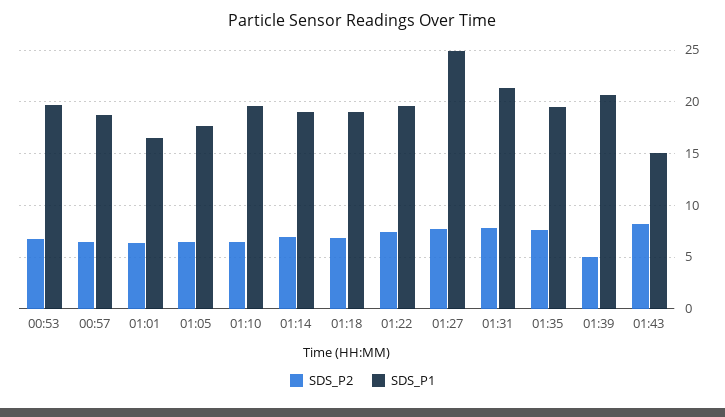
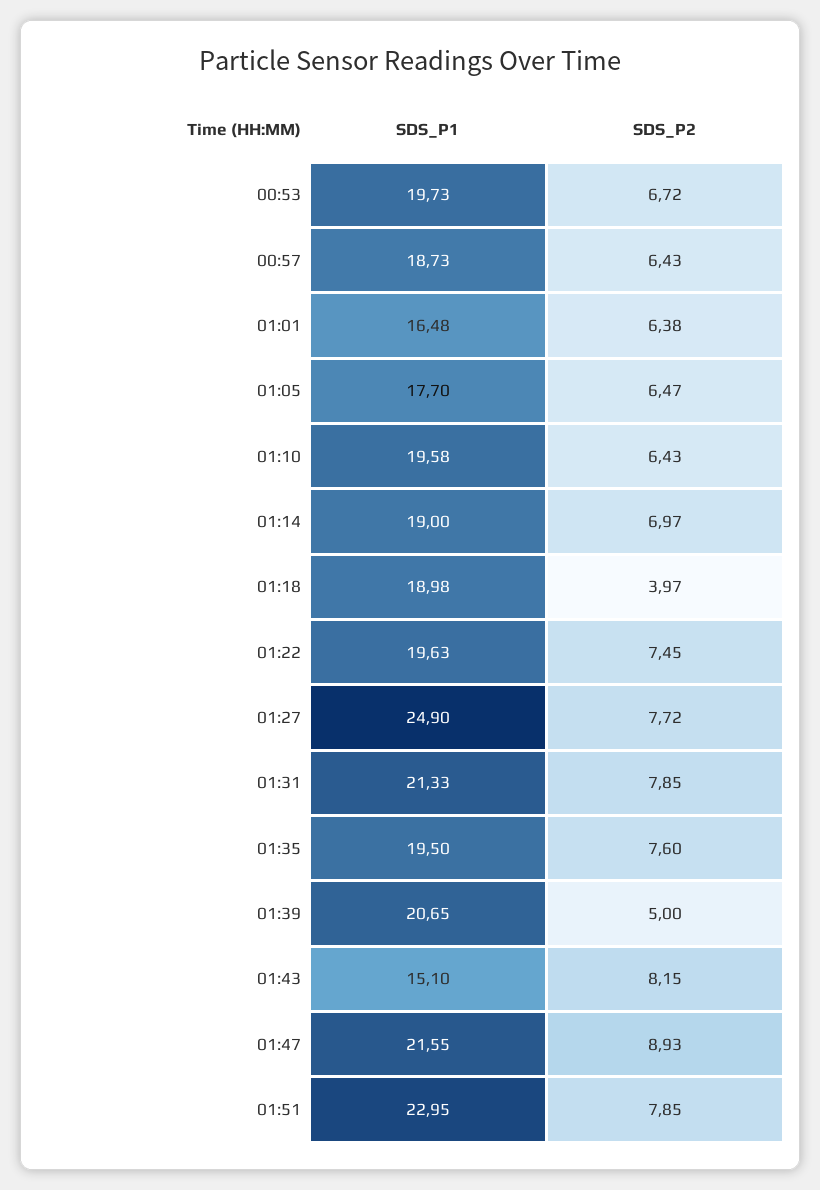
SDS_P2, 01:18: 7 -> 3.97
SDS_P1, 01:47: none -> 21.55
SDS_P2, 01:47: none -> 8.93
SDS_P1, 01:51: none -> 22.95
SDS_P2, 01:51: none -> 7.85

